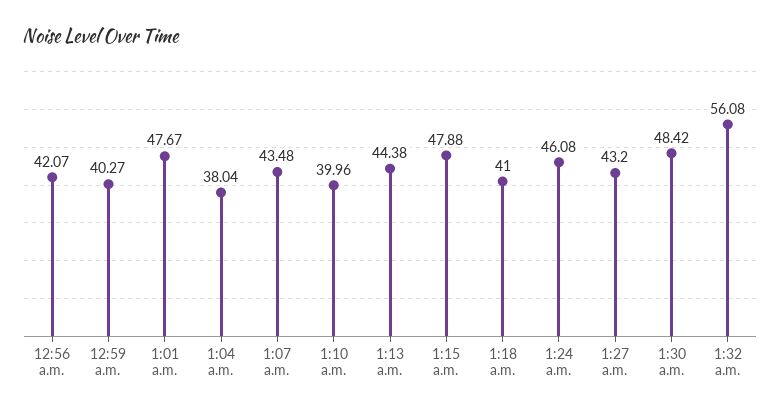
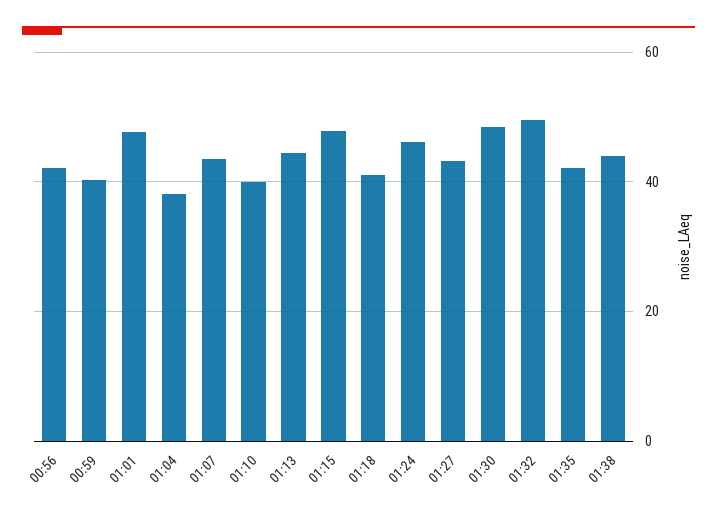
1:32 a.m.: 56.08 -> 50
01:35: none -> 42
01:38: none -> 44

